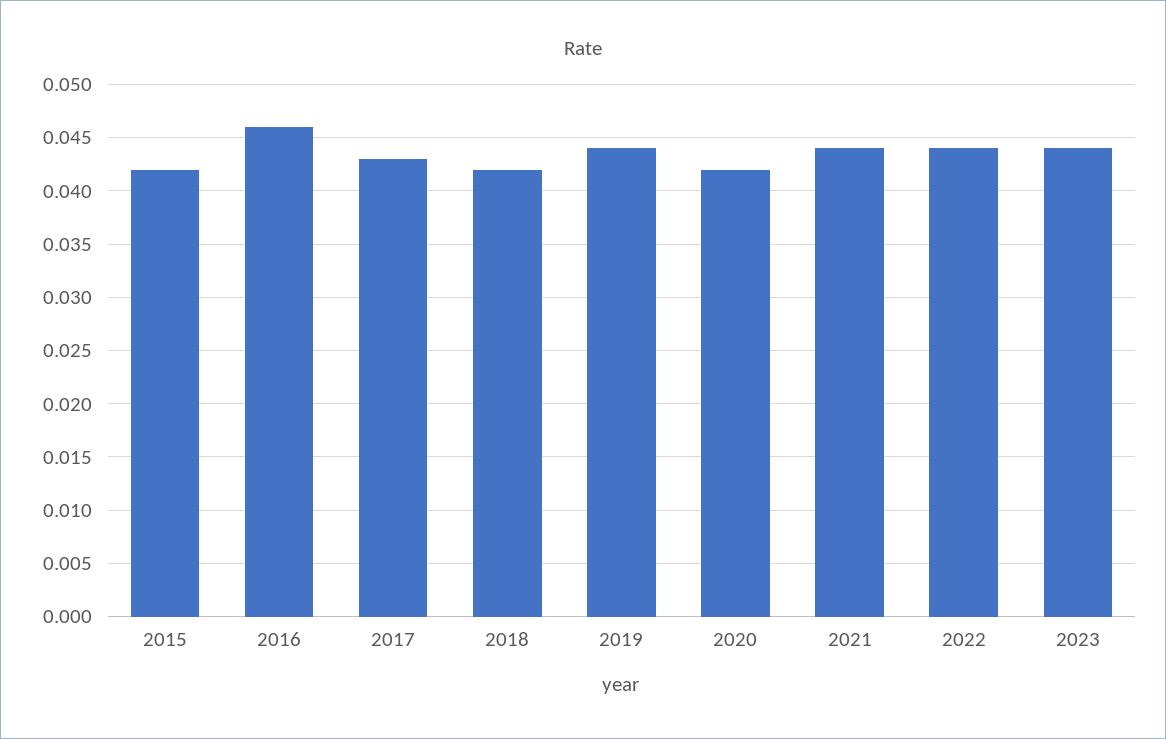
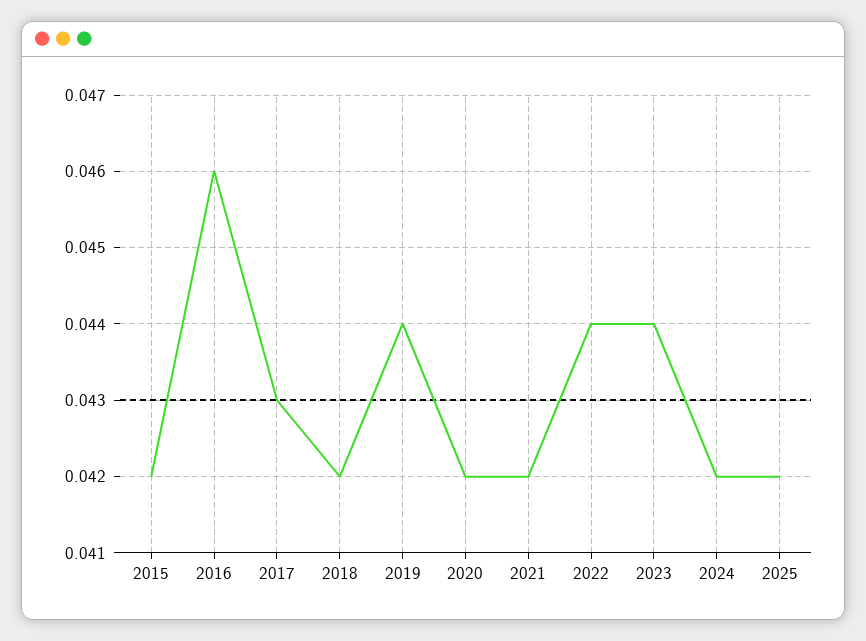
2021: 0.044 -> 0.042
2024: none -> 0.042
2025: none -> 0.042

